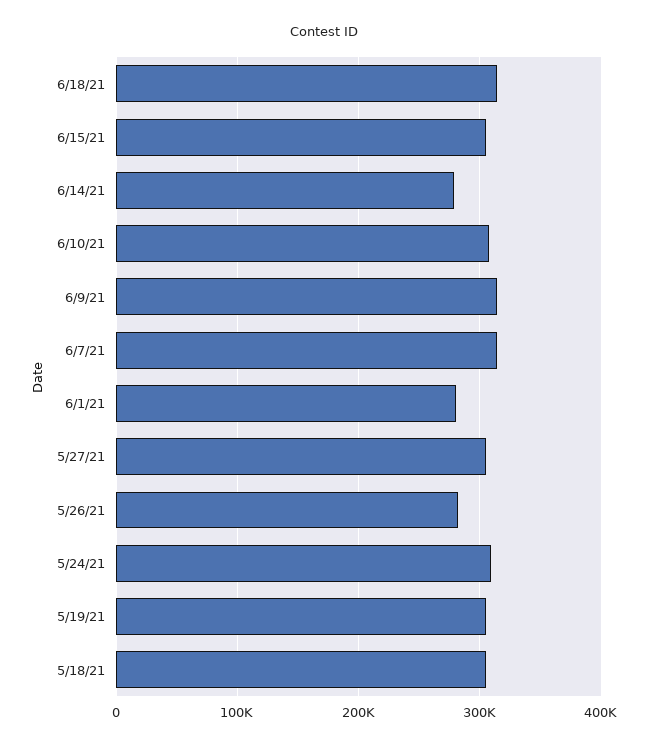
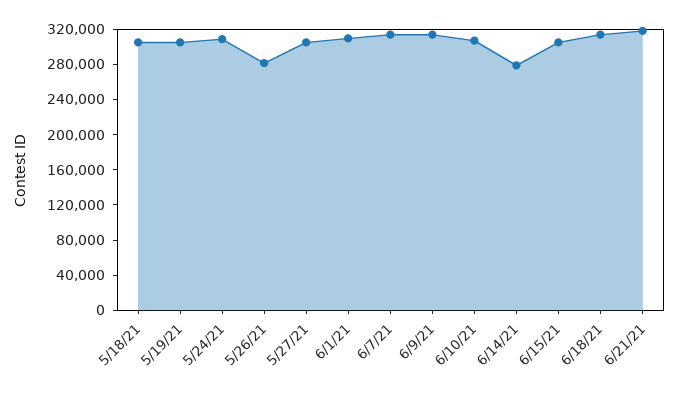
6/1/21: 280000 -> 310000
6/21/21: none -> 320000

